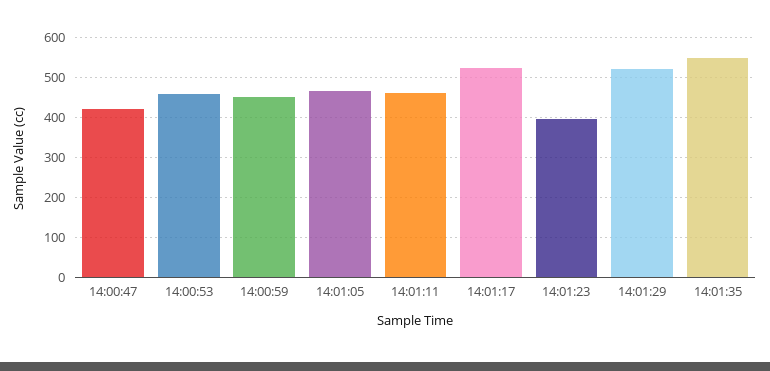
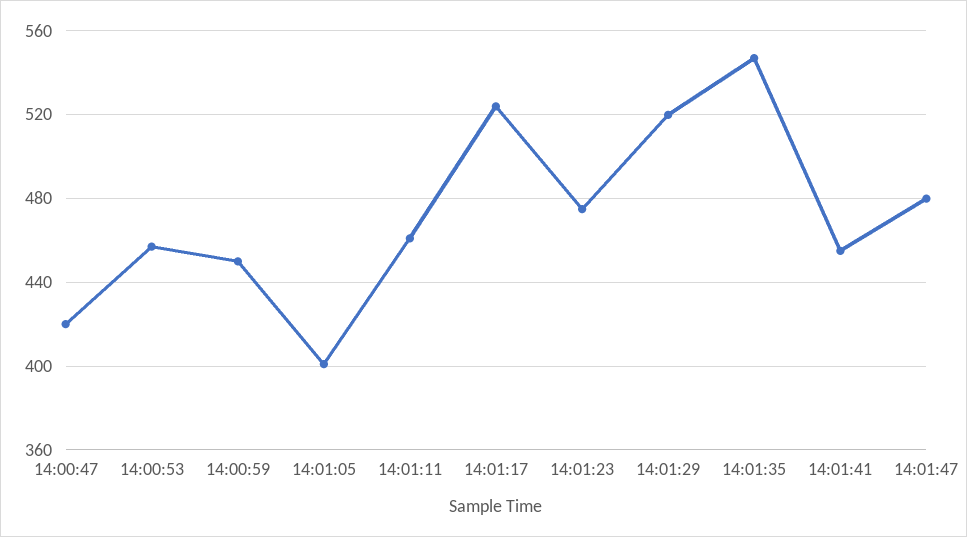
14:01:05: 460 -> 400
14:01:23: 400 -> 475
14:01:41: none -> 455
14:01:47: none -> 480

